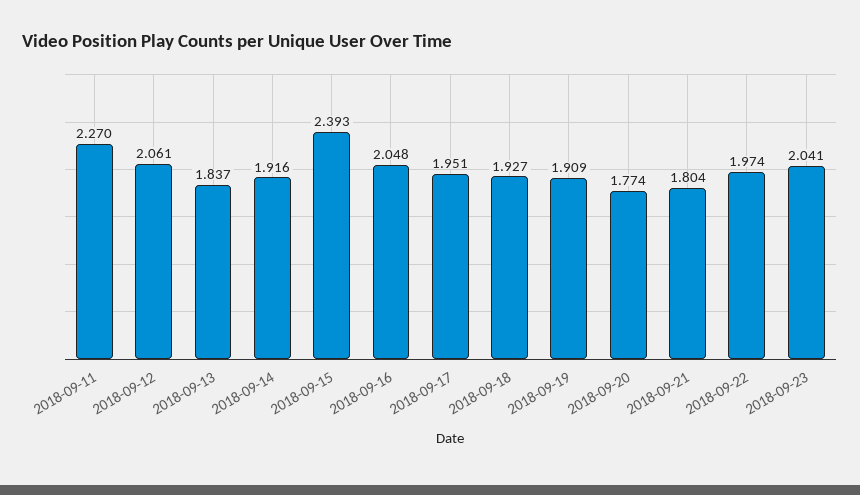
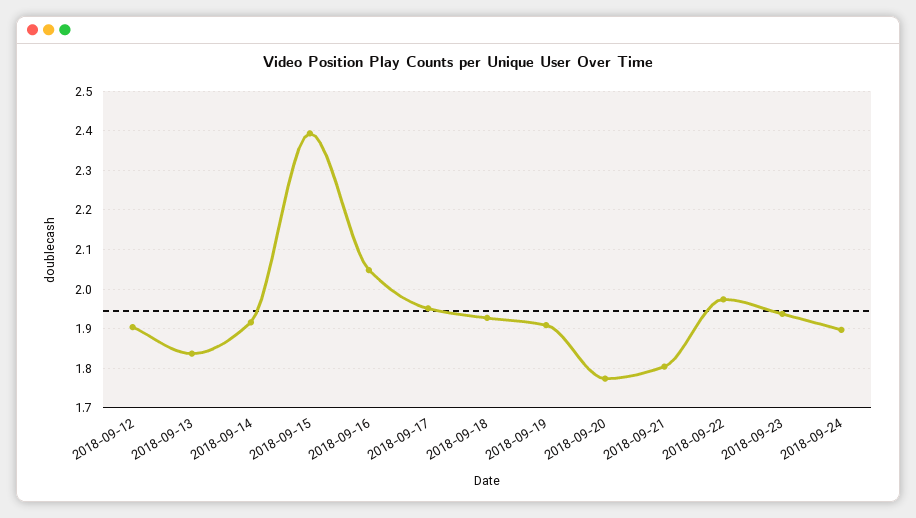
2018-09-11: 2.27 -> none
2018-09-12: 2.061 -> 1.9
2018-09-23: 2.041 -> 1.94
2018-09-24: none -> 1.9

